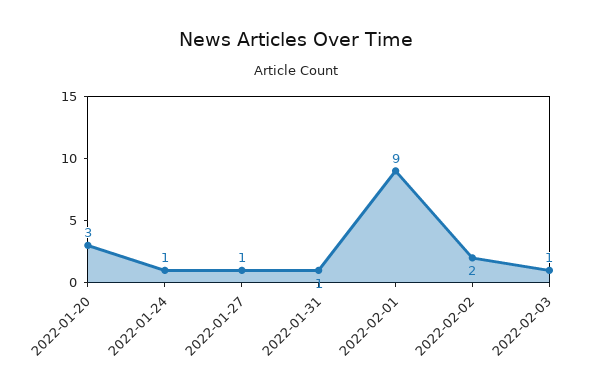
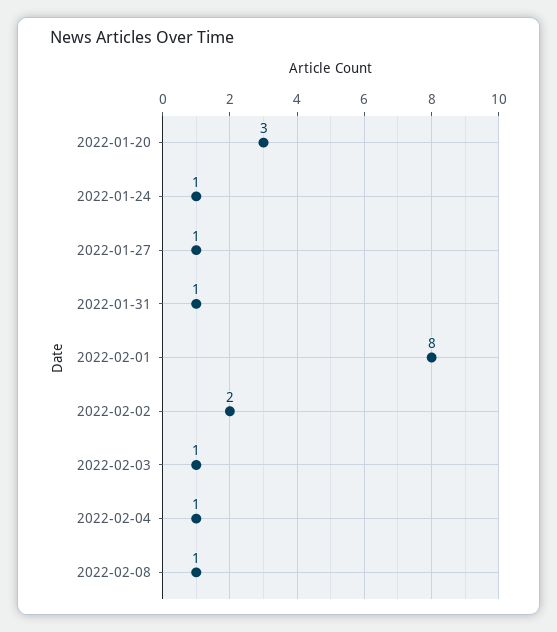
2022-02-01: 9 -> 8
2022-02-04: none -> 1
2022-02-08: none -> 1

